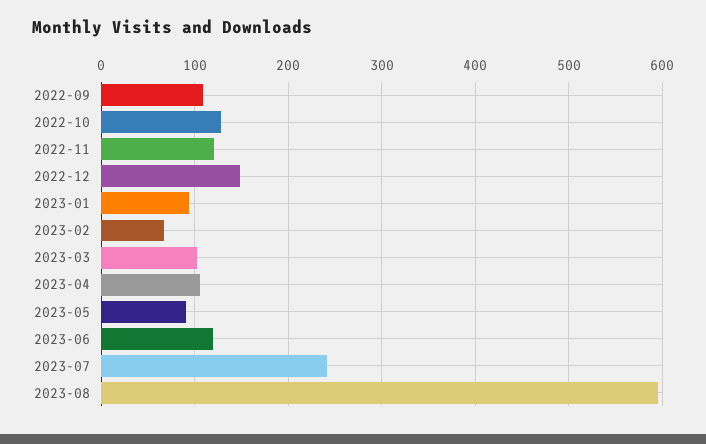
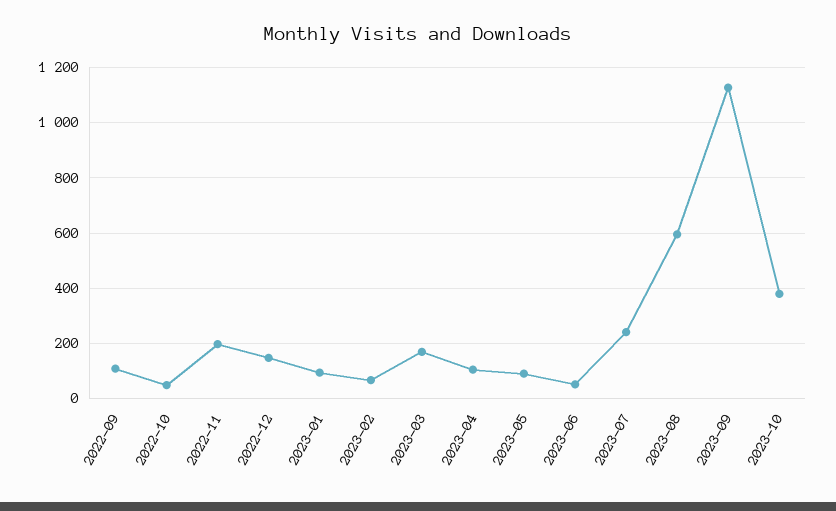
2022-10: 130 -> 50
2022-11: 120 -> 200
2023-03: 100 -> 175
2023-06: 120 -> 50
2023-09: none -> 1125
2023-10: none -> 375

